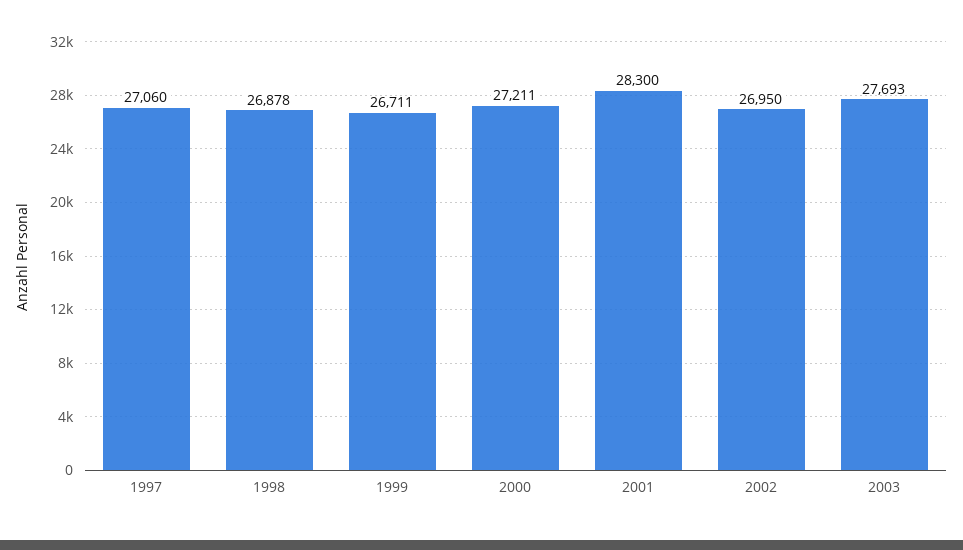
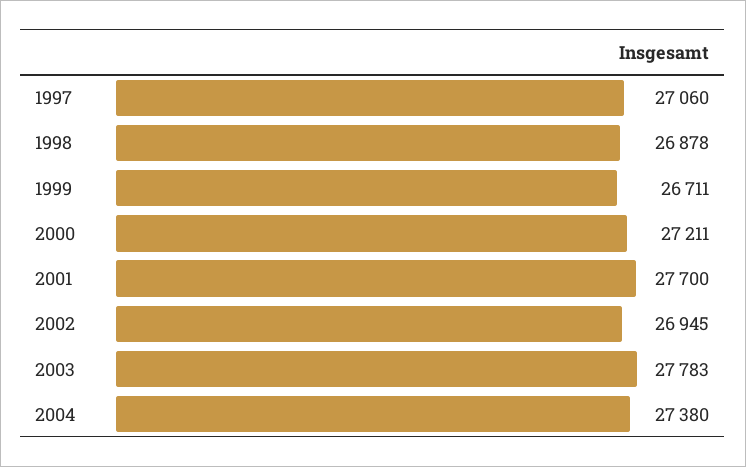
2001: 28300 -> 27700
2002: 26950 -> 26945
2003: 27693 -> 27783
2004: none -> 27380

